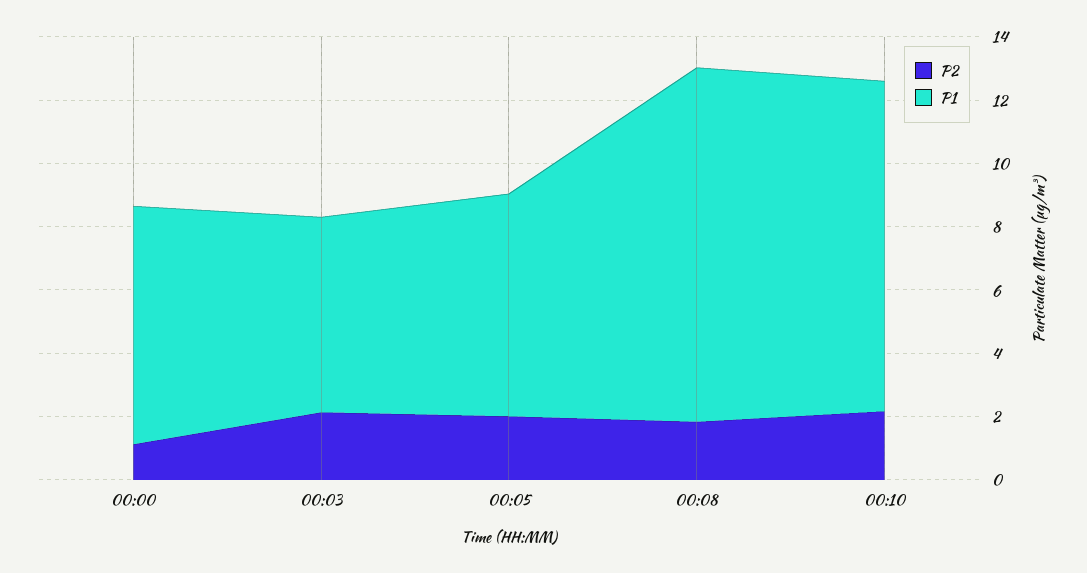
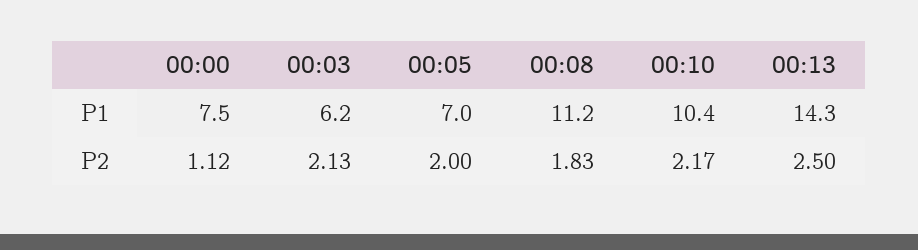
P1, 00:13: none -> 14.3
P2, 00:13: none -> 2.5

